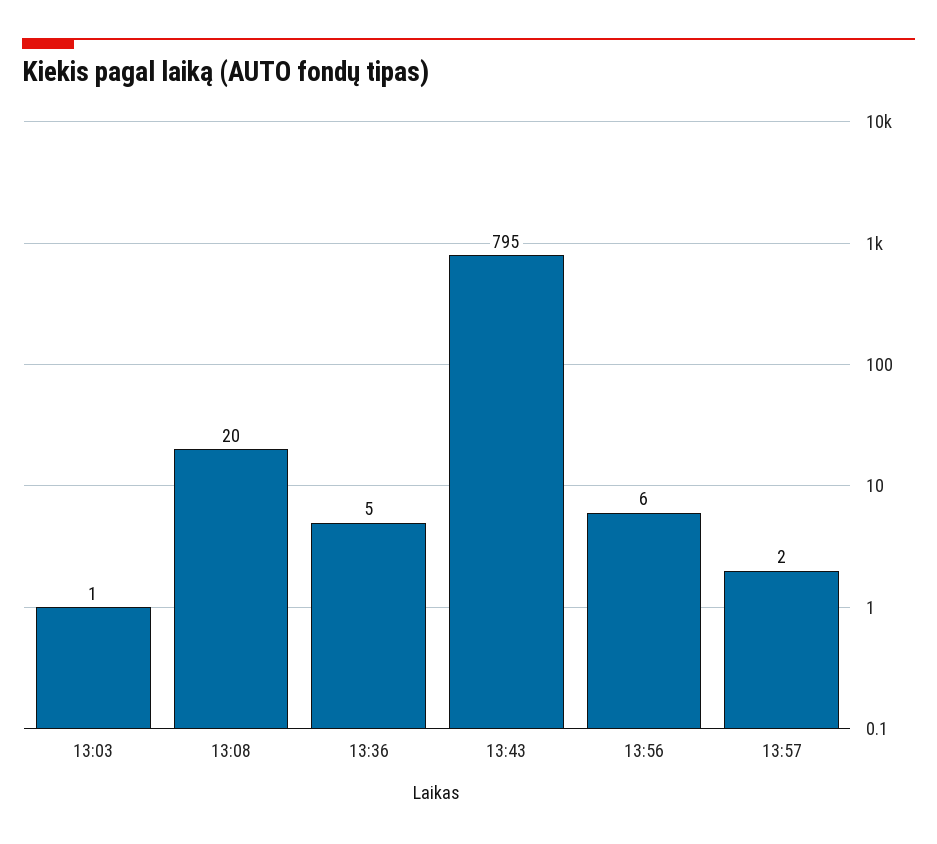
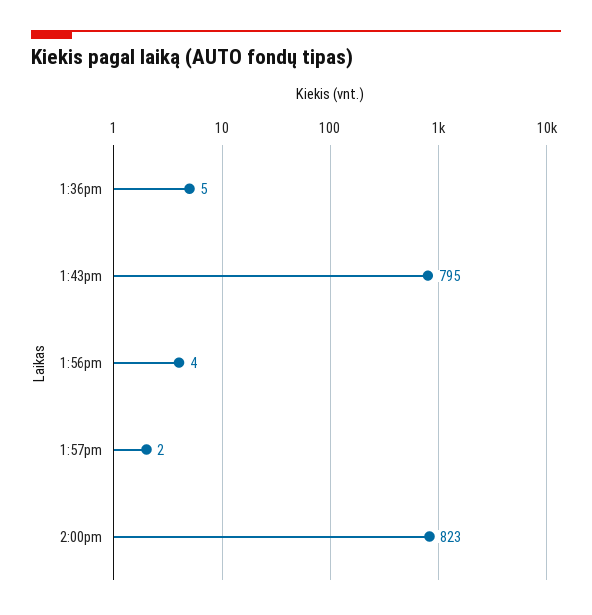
13:03: 1 -> none
13:08: 20 -> none
13:56: 6 -> 4
2:00pm: none -> 823

